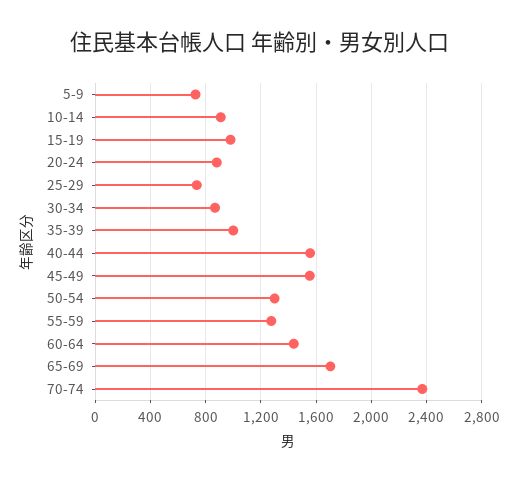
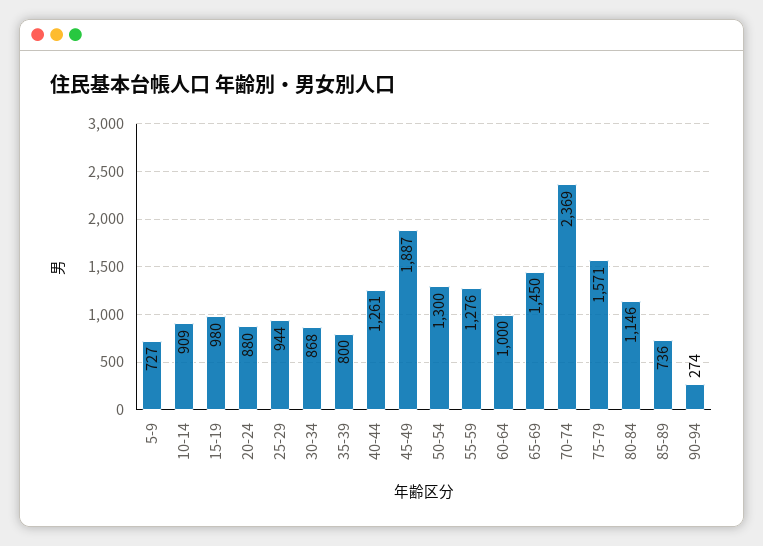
25-29: 750 -> 944
35-39: 1000 -> 800
40-44: 1550 -> 1261
45-49: 1550 -> 1887
60-64: 1450 -> 1000
65-69: 1700 -> 1450
75-79: none -> 1571
80-84: none -> 1146
85-89: none -> 736
90-94: none -> 274

